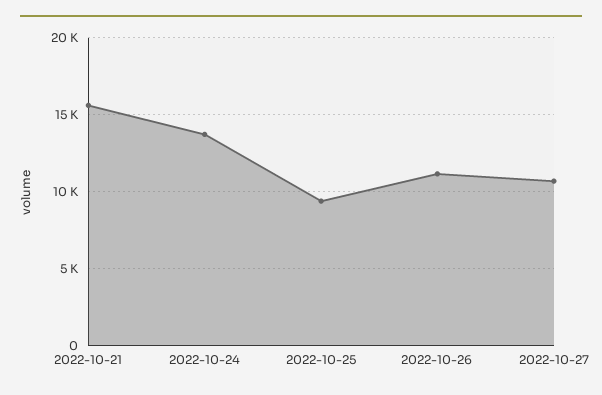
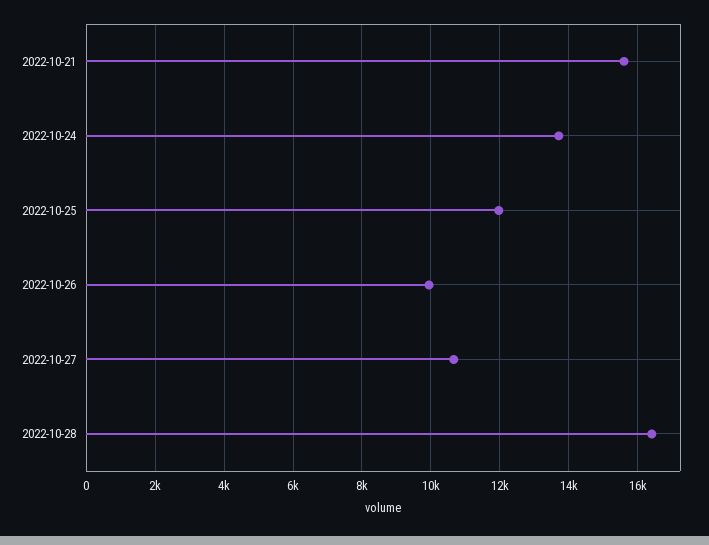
2022-10-25: 9500 -> 12000
2022-10-26: 11000 -> 10000
2022-10-28: none -> 16400

